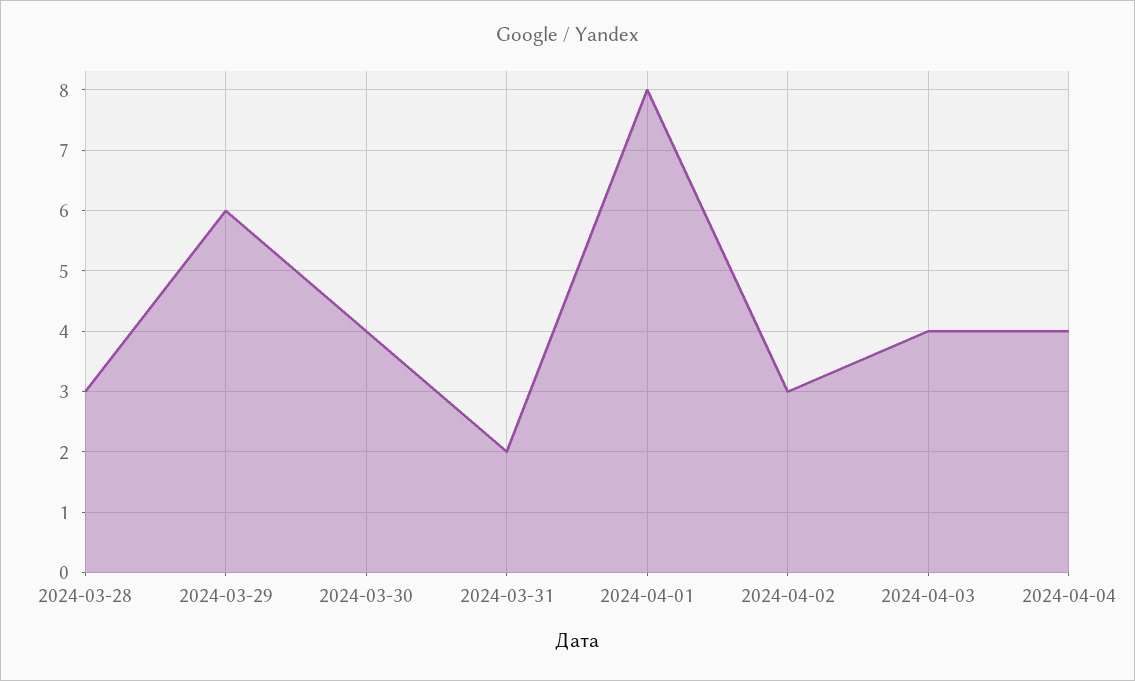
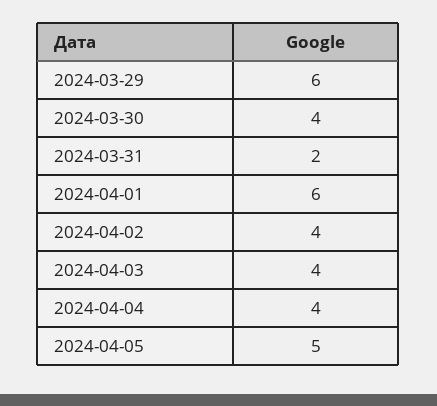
2024-03-28: 3 -> none
2024-04-01: 8 -> 6
2024-04-02: 3 -> 4
2024-04-05: none -> 5

